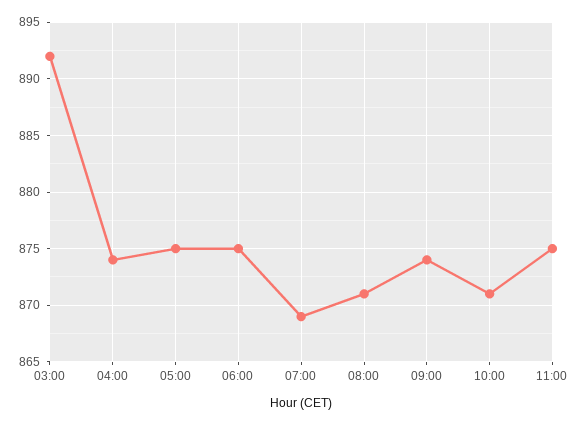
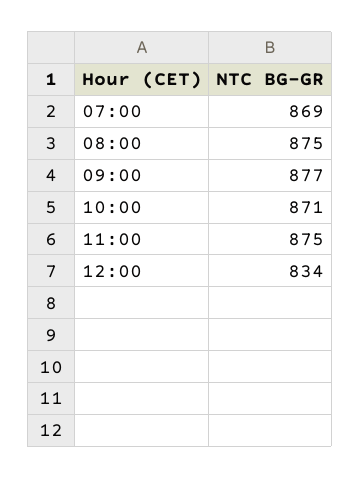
03:00: 892 -> none
04:00: 874 -> none
05:00: 875 -> none
06:00: 875 -> none
08:00: 871 -> 875
09:00: 874 -> 877
12:00: none -> 834

